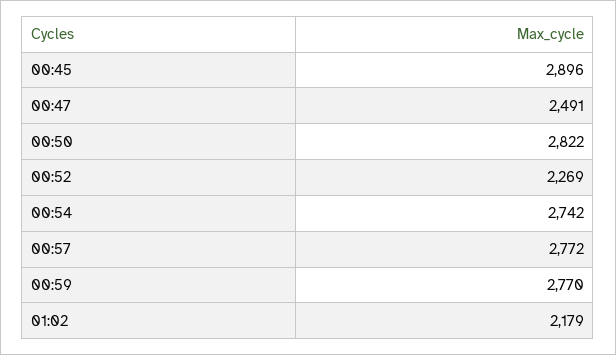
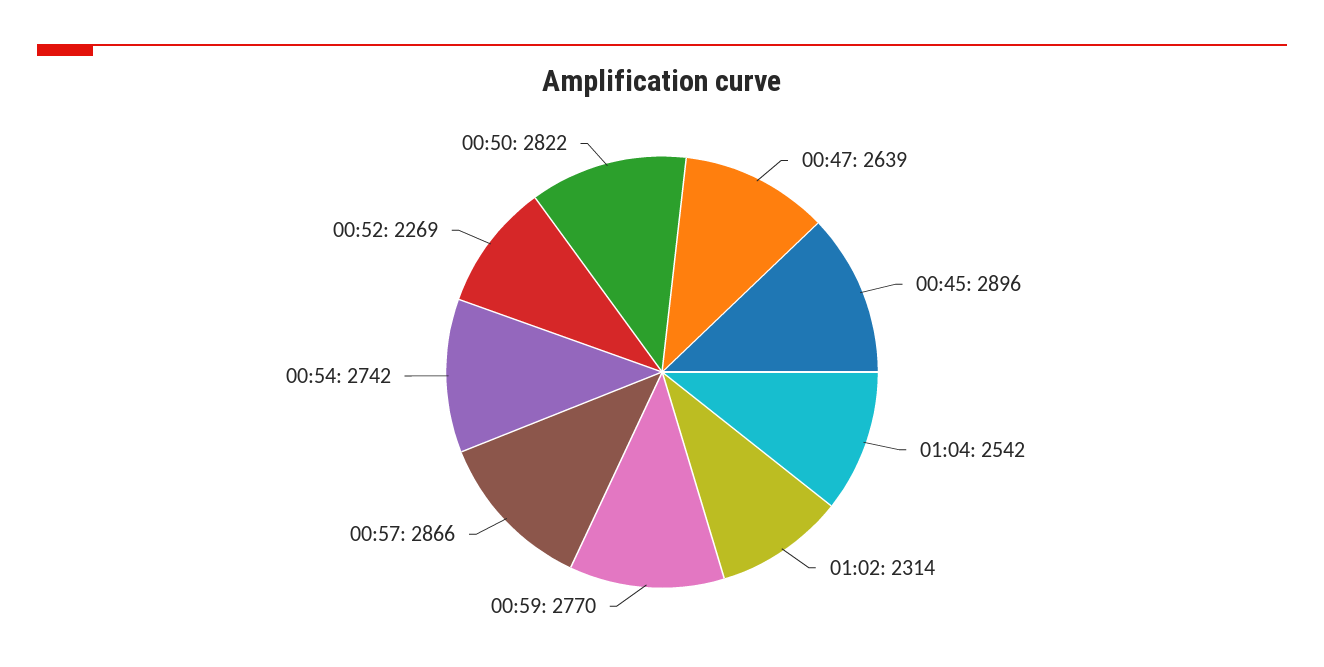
00:47: 2491 -> 2639
00:57: 2772 -> 2866
01:02: 2179 -> 2314
01:04: none -> 2542

